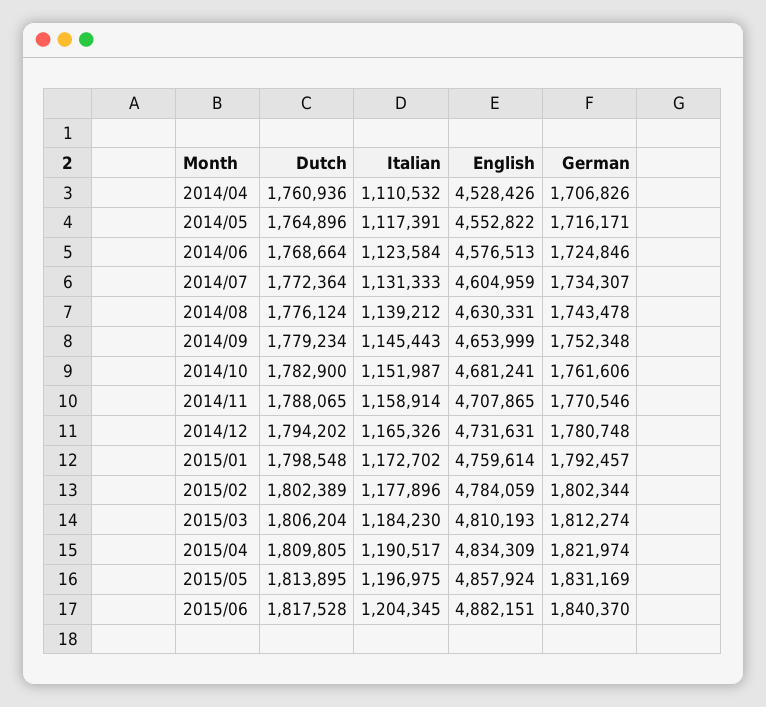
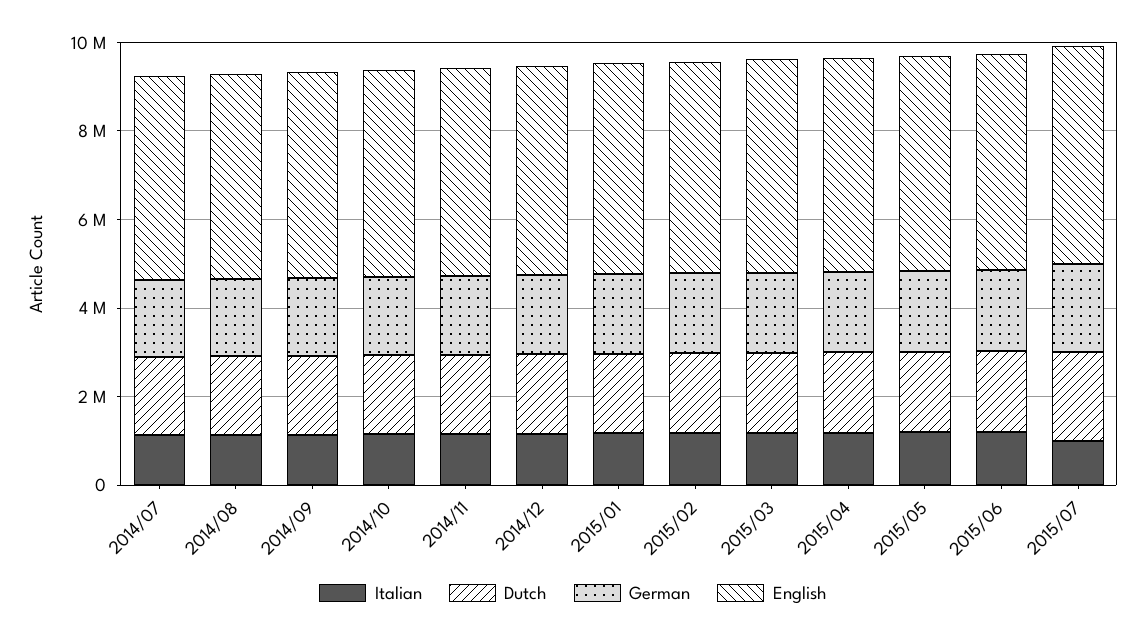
Dutch, 2014/04: 1760936 -> none
Italian, 2014/04: 1110532 -> none
English, 2014/04: 4528426 -> none
German, 2014/04: 1706826 -> none
Dutch, 2014/05: 1764896 -> none
Italian, 2014/05: 1117391 -> none
English, 2014/05: 4552822 -> none
German, 2014/05: 1716171 -> none
Dutch, 2014/06: 1768664 -> none
Italian, 2014/06: 1123584 -> none
English, 2014/06: 4576513 -> none
German, 2014/06: 1724846 -> none
Italian, 2015/07: none -> 1000000
Dutch, 2015/07: none -> 2000000
German, 2015/07: none -> 2000000
English, 2015/07: none -> 5000000

